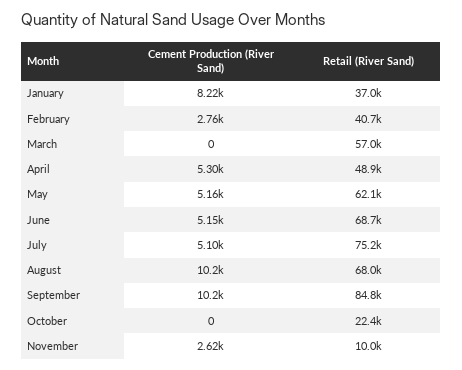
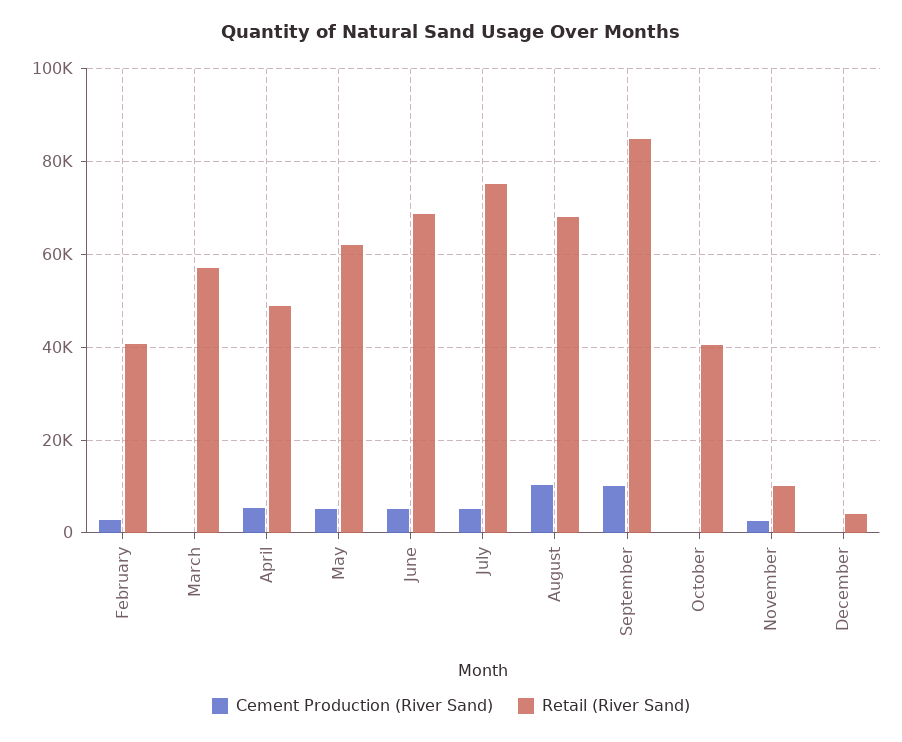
Cement Production (River Sand), January: 8220 -> none
Retail (River Sand), January: 37000 -> none
Retail (River Sand), October: 22400 -> 40000
Cement Production (River Sand), December: none -> 0
Retail (River Sand), December: none -> 4000

